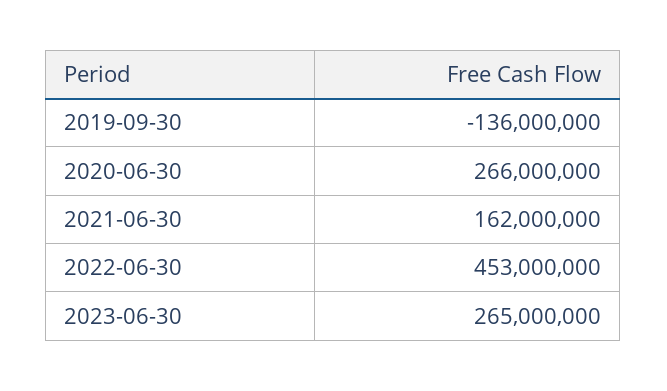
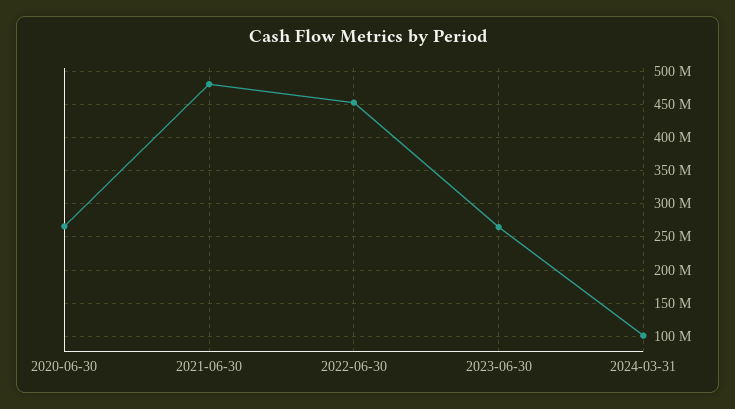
2019-09-30: -136000000 -> none
2021-06-30: 162000000 -> 480000000
2024-03-31: none -> 100000000

